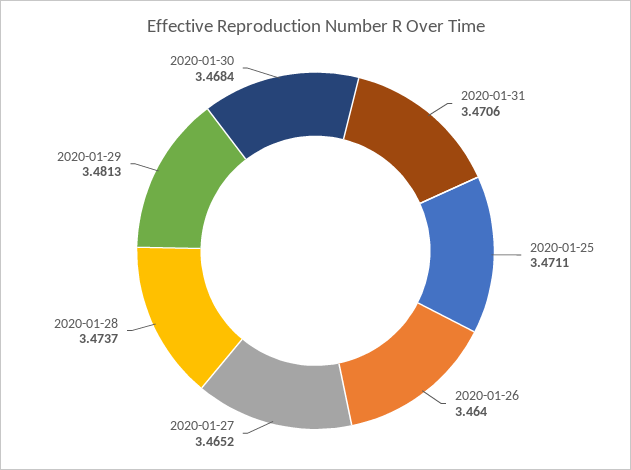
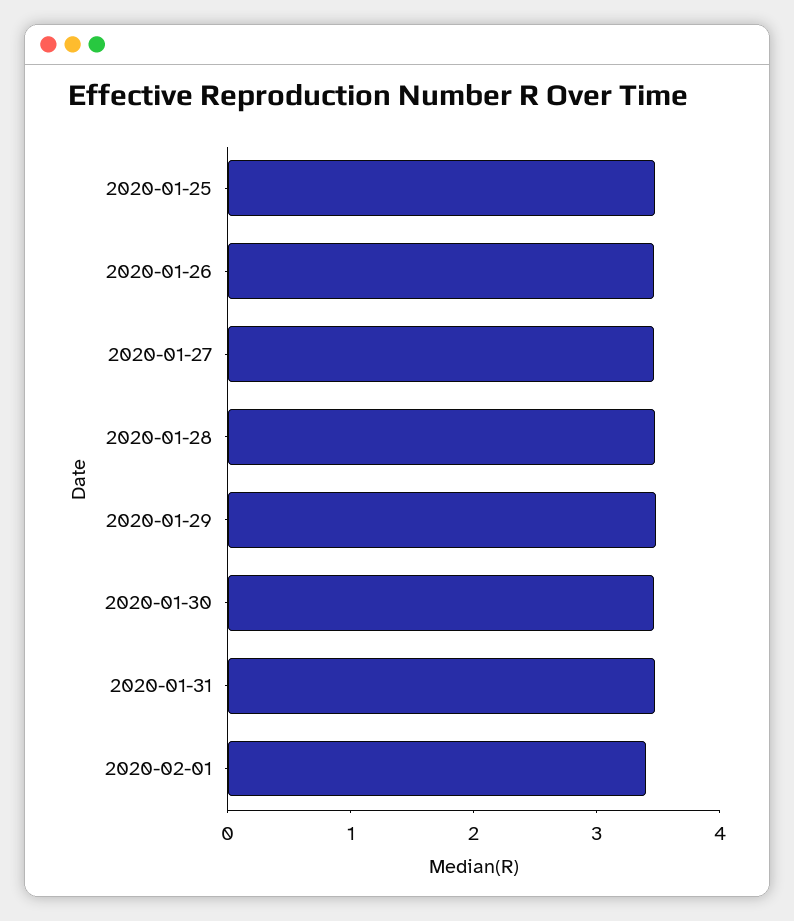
2020-02-01: none -> 3.4

